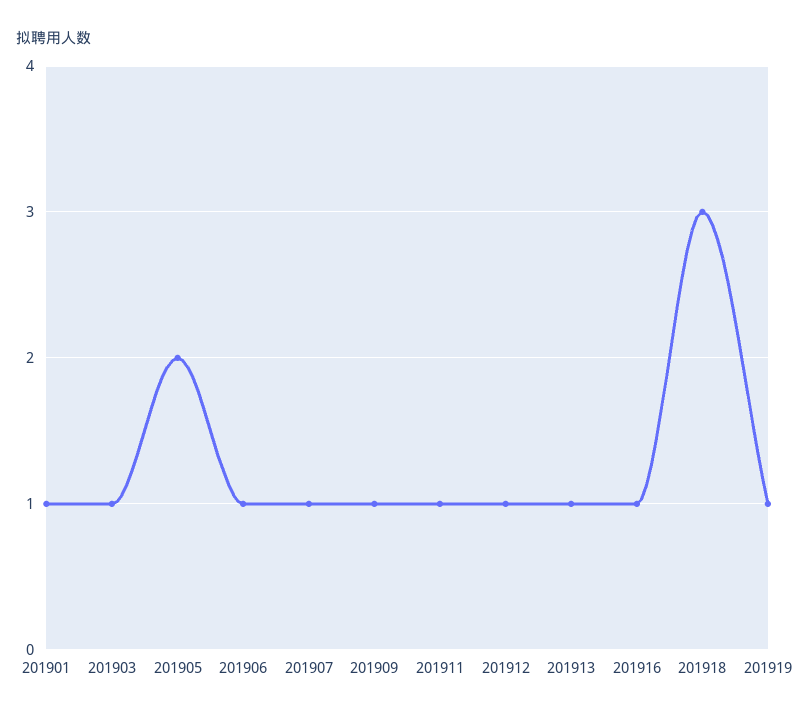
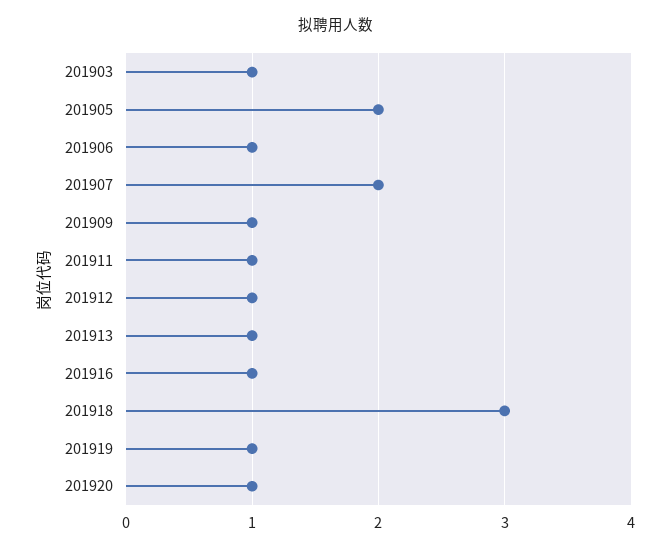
201901: 1 -> none
201907: 1 -> 2
201920: none -> 1

